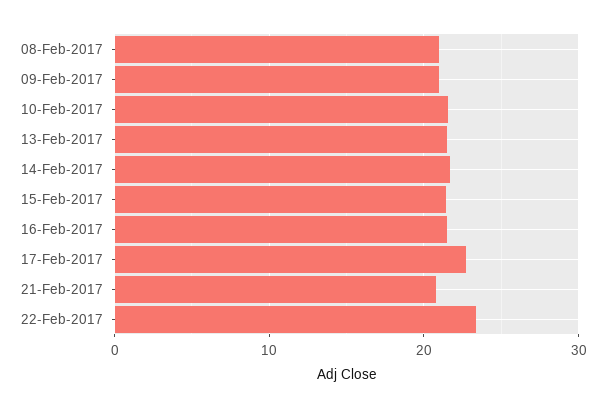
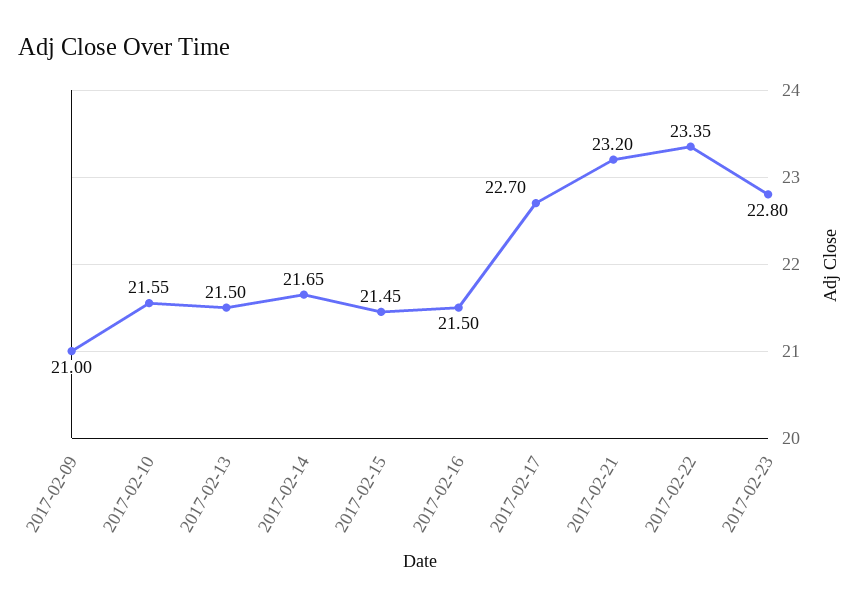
08-Feb-2017: 21 -> none
21-Feb-2017: 21 -> 23.2
2017-02-23: none -> 22.8

